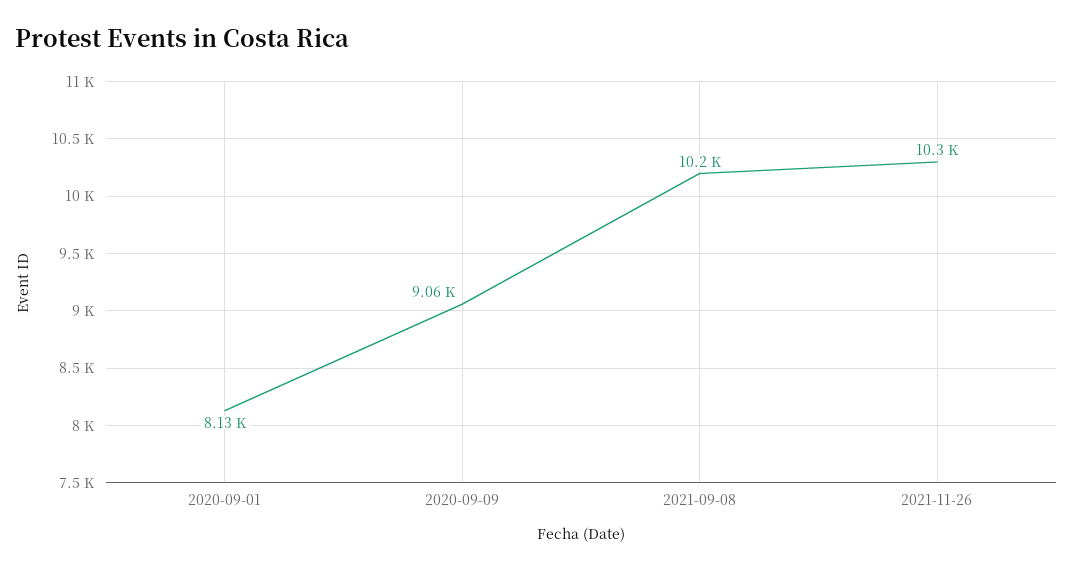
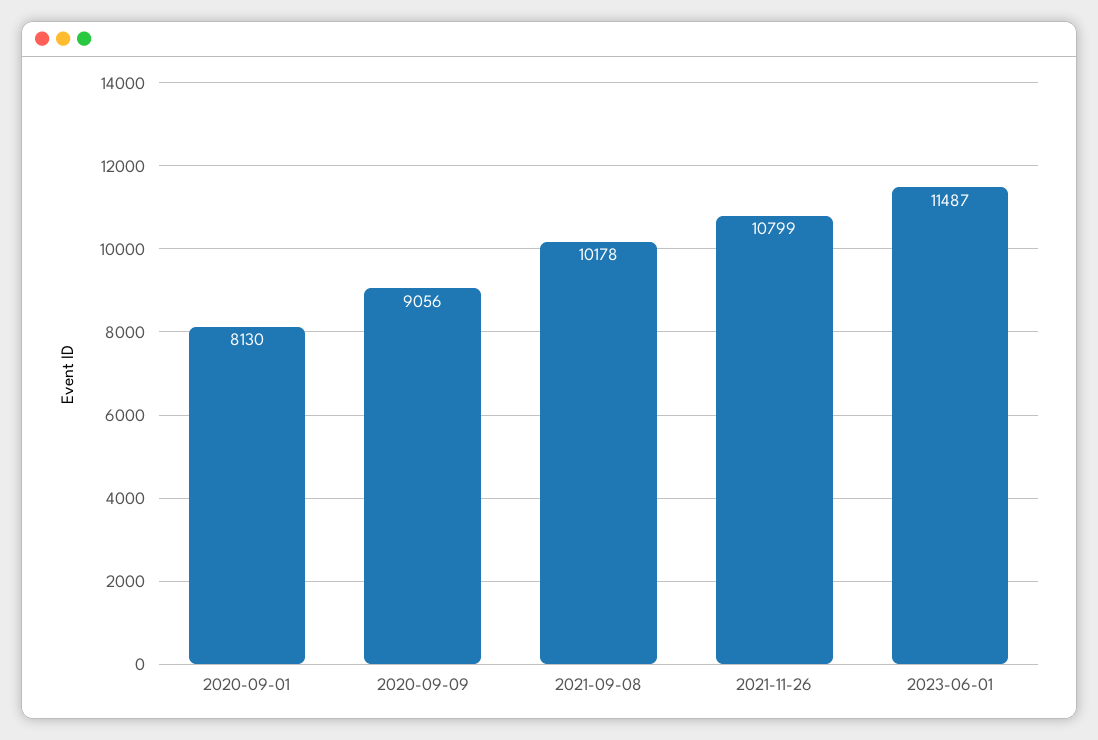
2021-11-26: 10300 -> 10799
2023-06-01: none -> 11487

